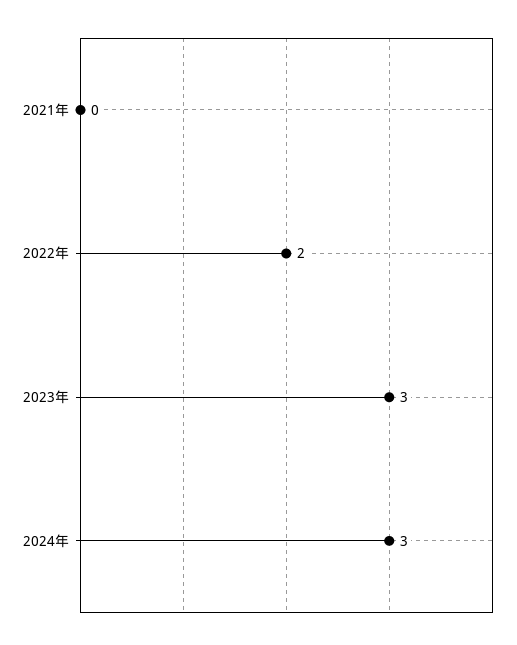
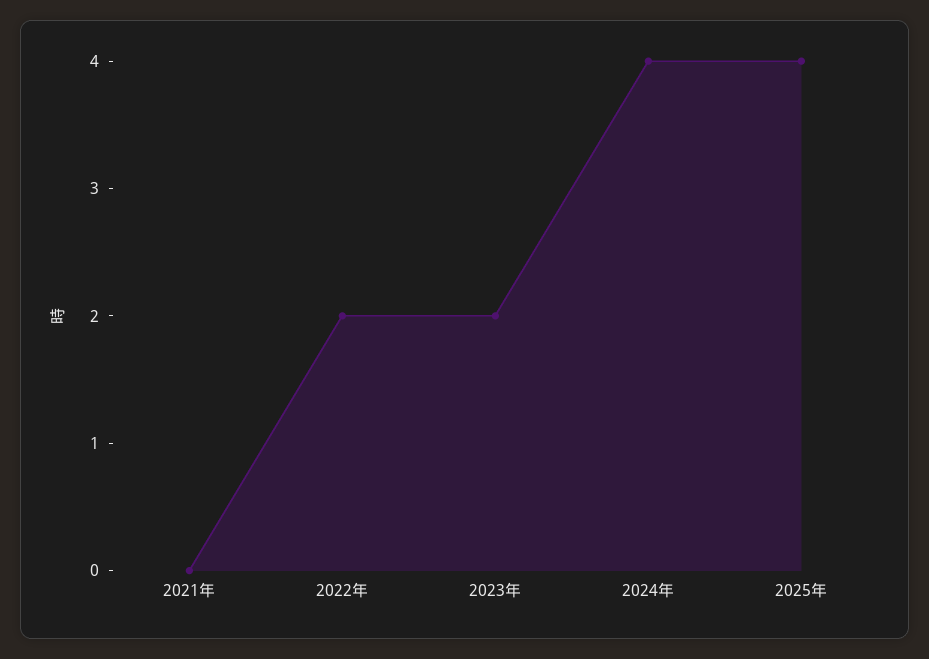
2023年: 3 -> 2
2024年: 3 -> 4
2025年: none -> 4

